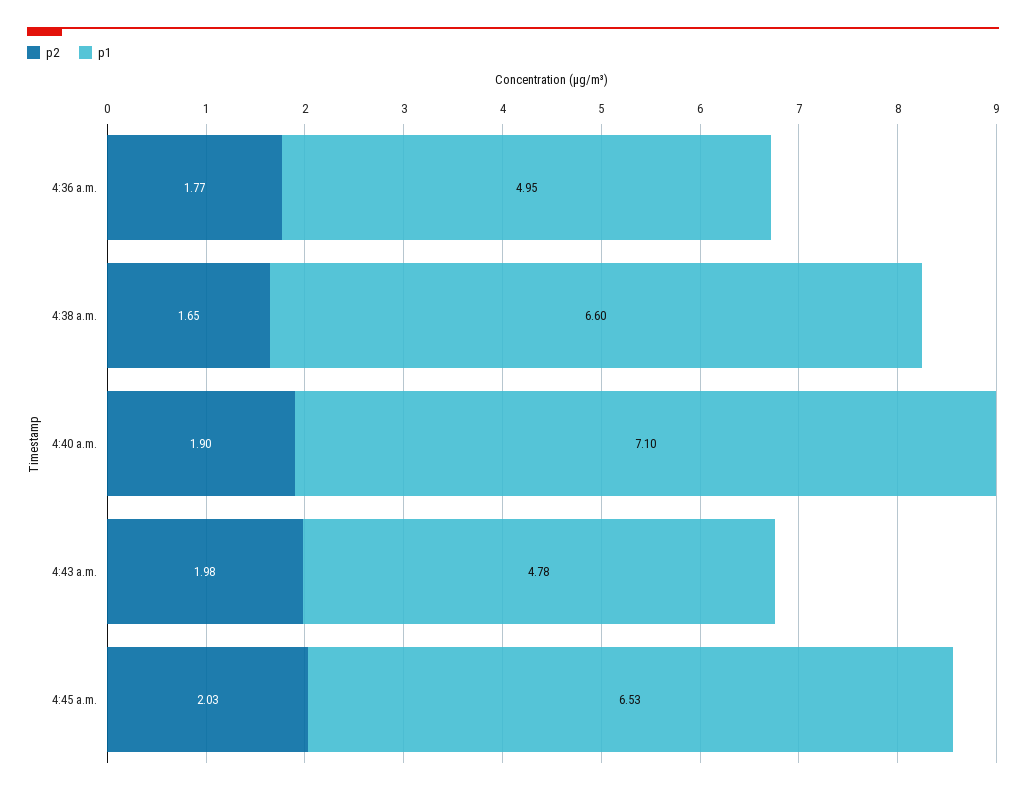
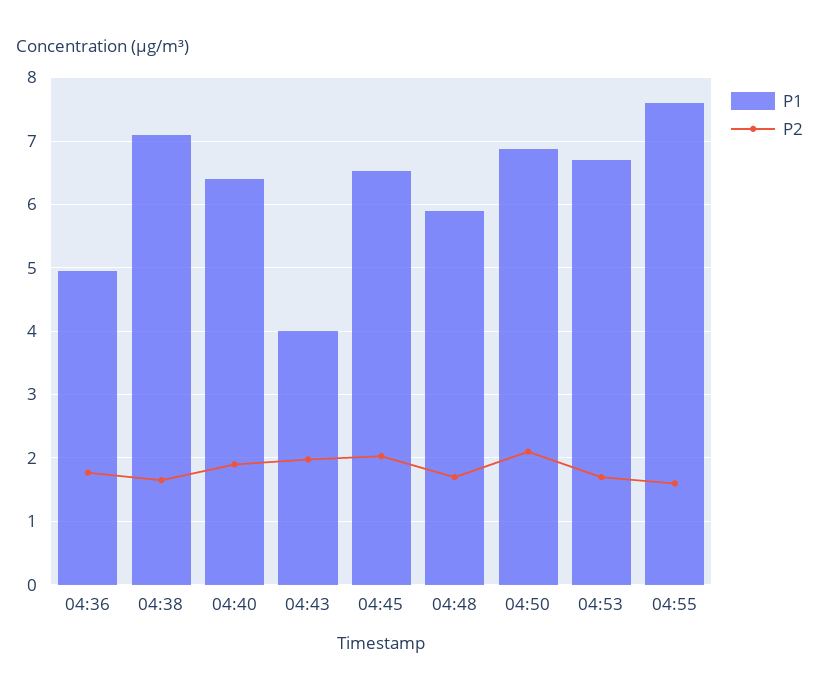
p1, 4:38 a.m.: 6.6 -> 7.1
p1, 4:40 a.m.: 7.1 -> 6.4
p1, 4:43 a.m.: 4.78 -> 4
p1, 04:48: none -> 5.9
p2, 04:48: none -> 1.7
p1, 04:50: none -> 6.9
p2, 04:50: none -> 2.1
p1, 04:53: none -> 6.7
p2, 04:53: none -> 1.7
p1, 04:55: none -> 7.6
p2, 04:55: none -> 1.6

